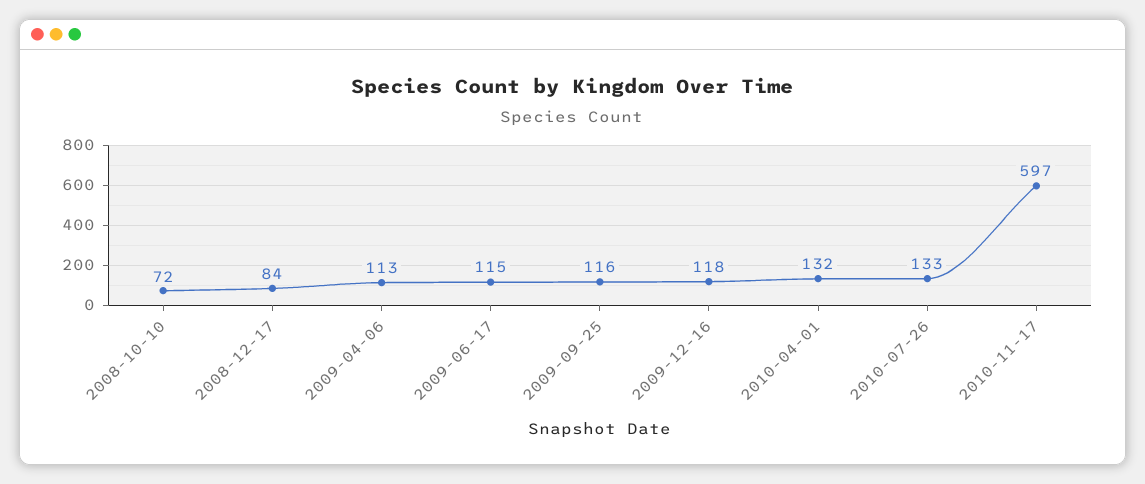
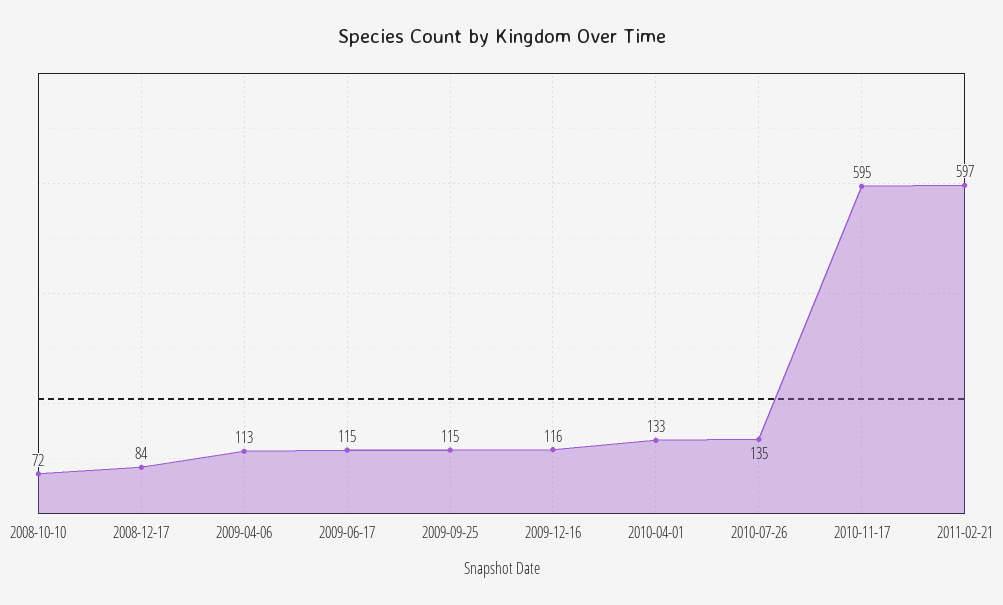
2009-09-25: 116 -> 115
2009-12-16: 118 -> 116
2010-04-01: 132 -> 133
2010-07-26: 133 -> 135
2010-11-17: 597 -> 595
2011-02-21: none -> 597

